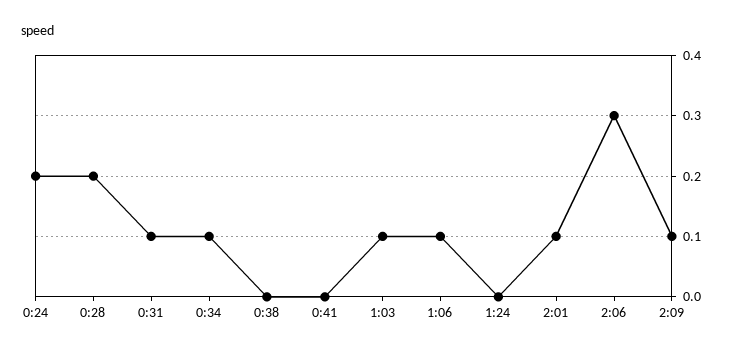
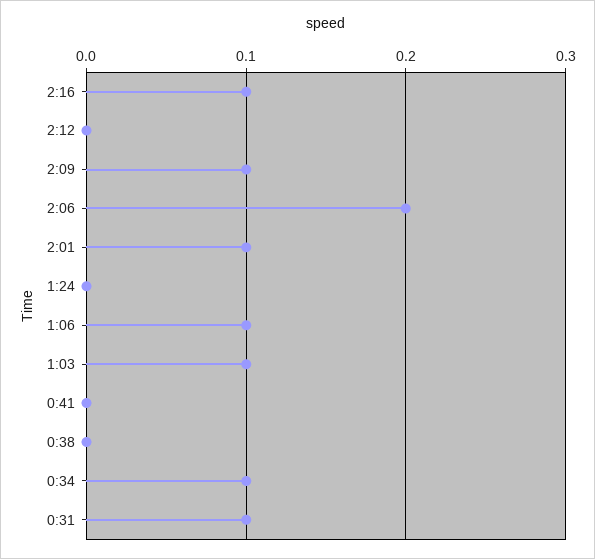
0:24: 0.2 -> none
0:28: 0.2 -> none
2:06: 0.3 -> 0.2
2:16: none -> 0.1
2:12: none -> 0

